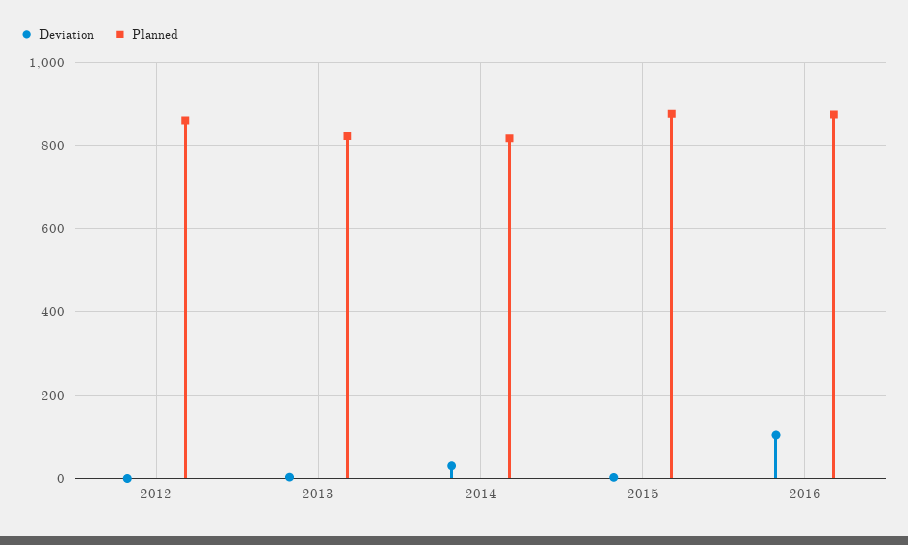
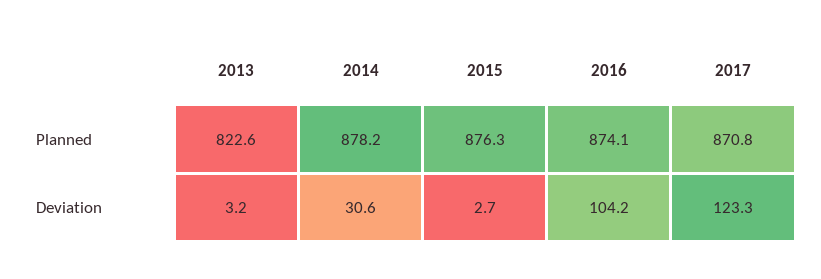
Deviation, 2012: 0 -> none
Planned, 2012: 860 -> none
Planned, 2014: 820 -> 878.2
Planned, 2017: none -> 870.8
Deviation, 2017: none -> 123.3

